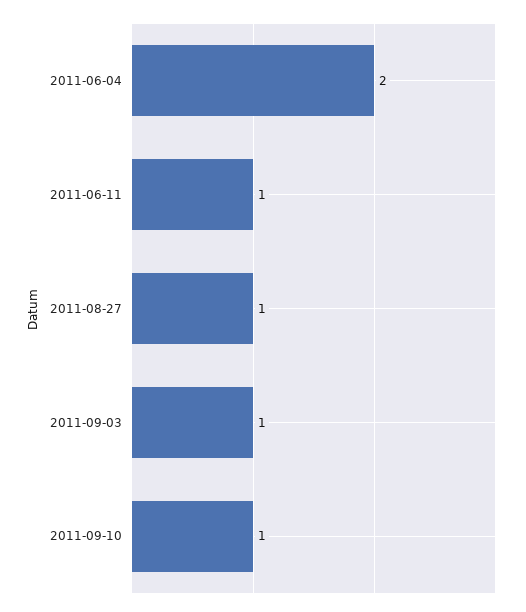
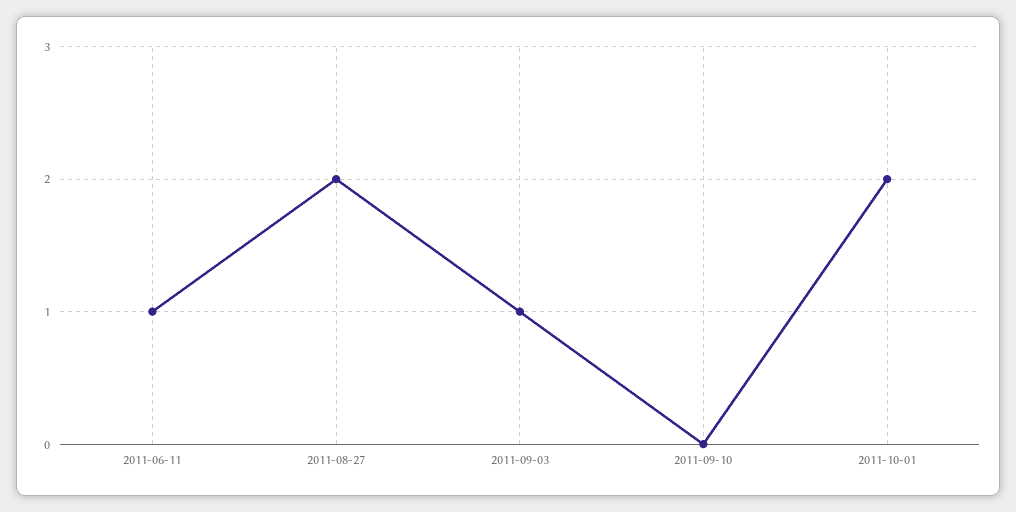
2011-06-04: 2 -> none
2011-08-27: 1 -> 2
2011-09-10: 1 -> 0
2011-10-01: none -> 2

